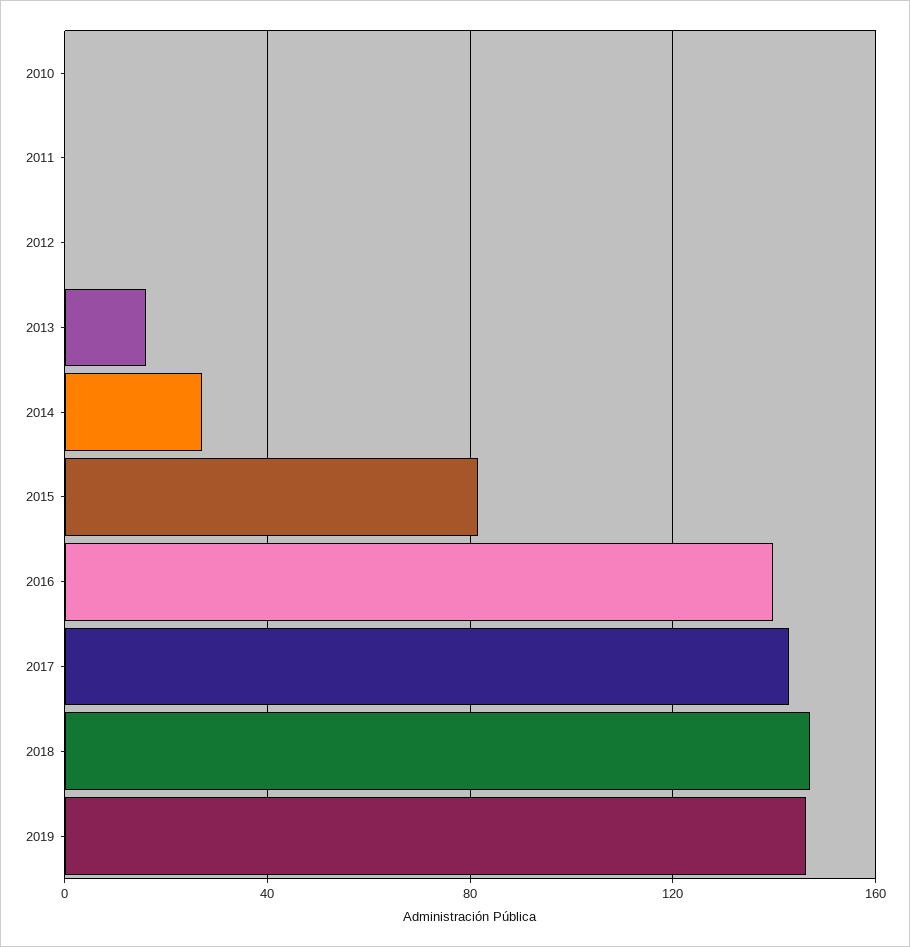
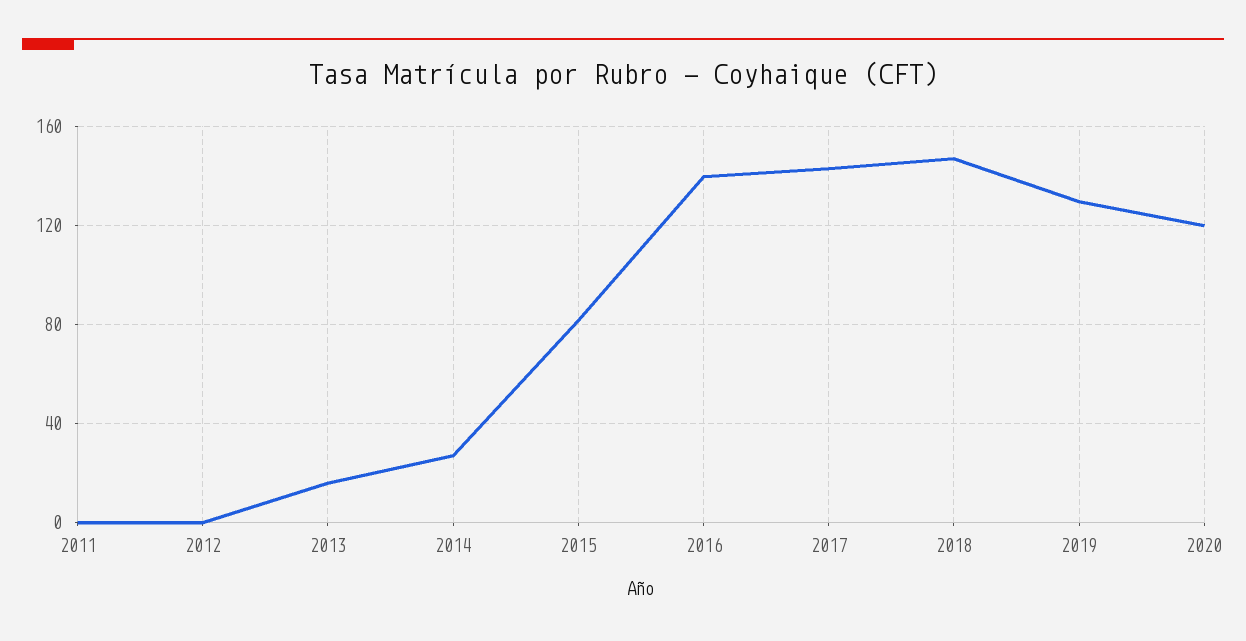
2010: 0 -> none
2019: 145 -> 130
2020: none -> 120

